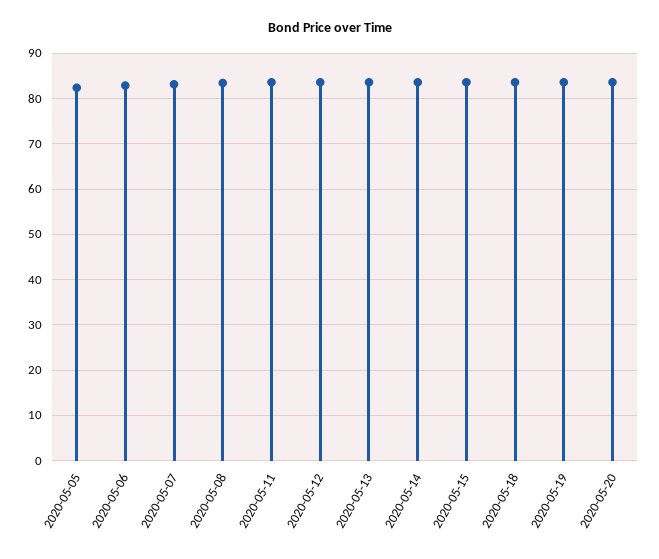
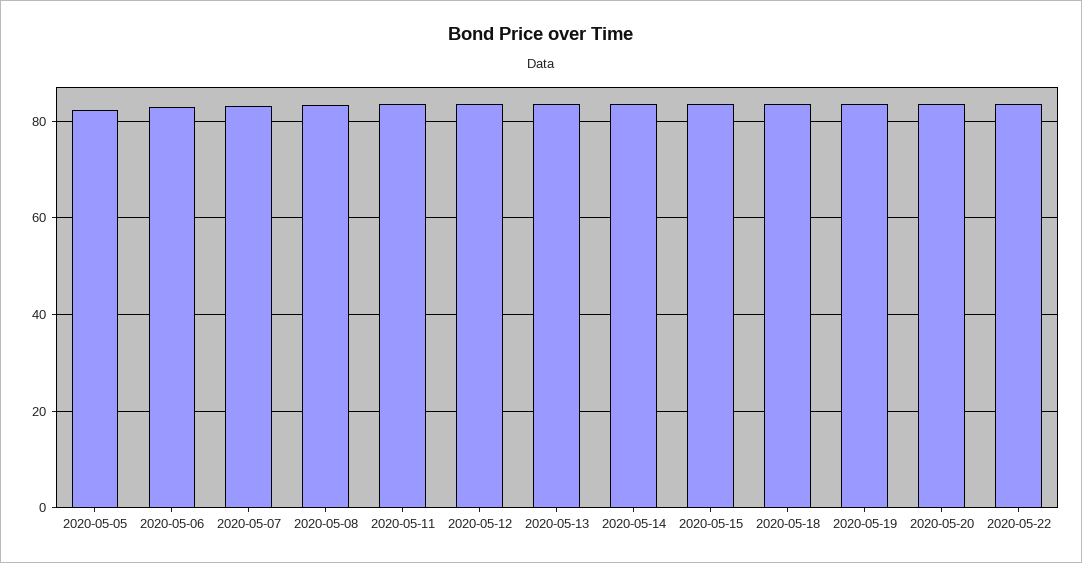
2020-05-22: none -> 84

